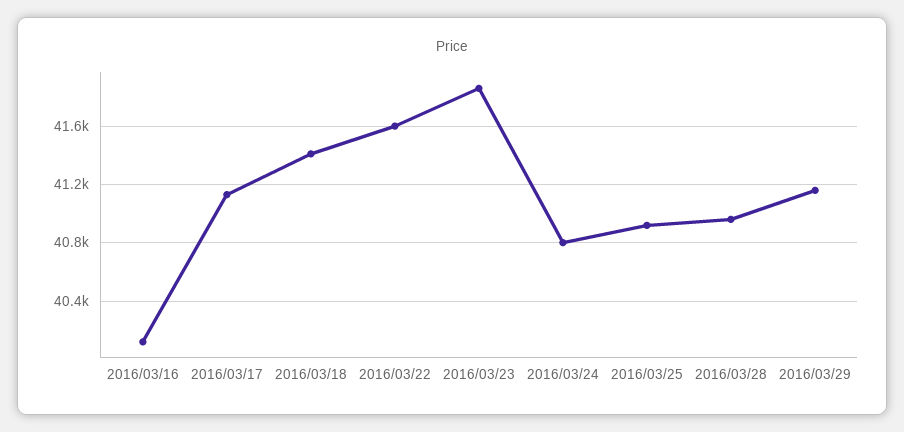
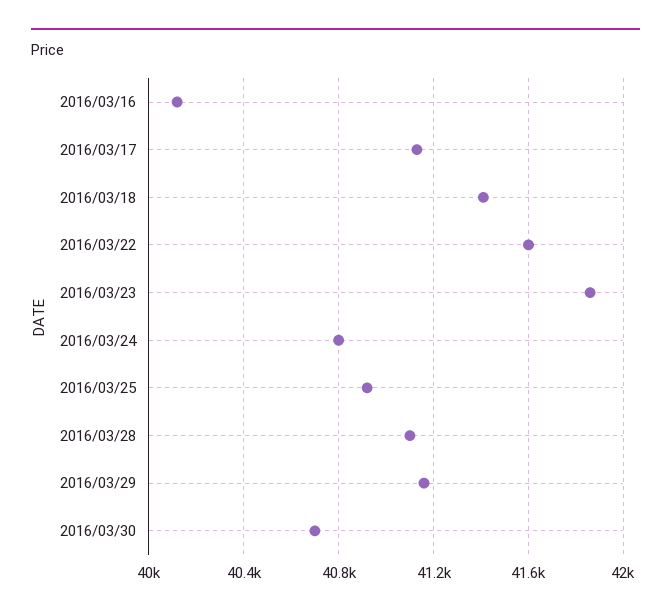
2016/03/28: 40950 -> 41100
2016/03/30: none -> 40700

